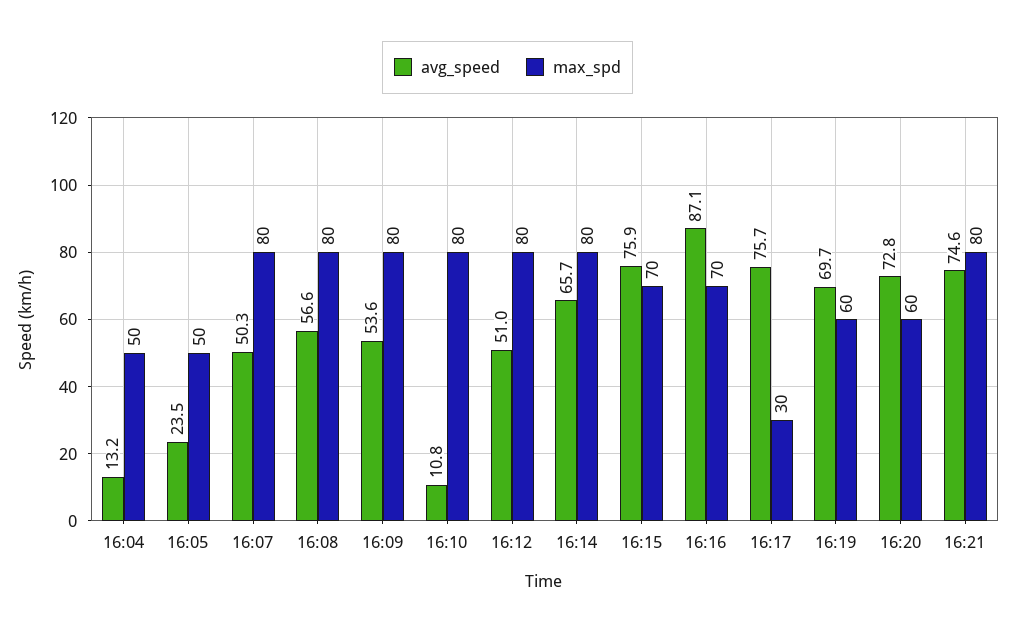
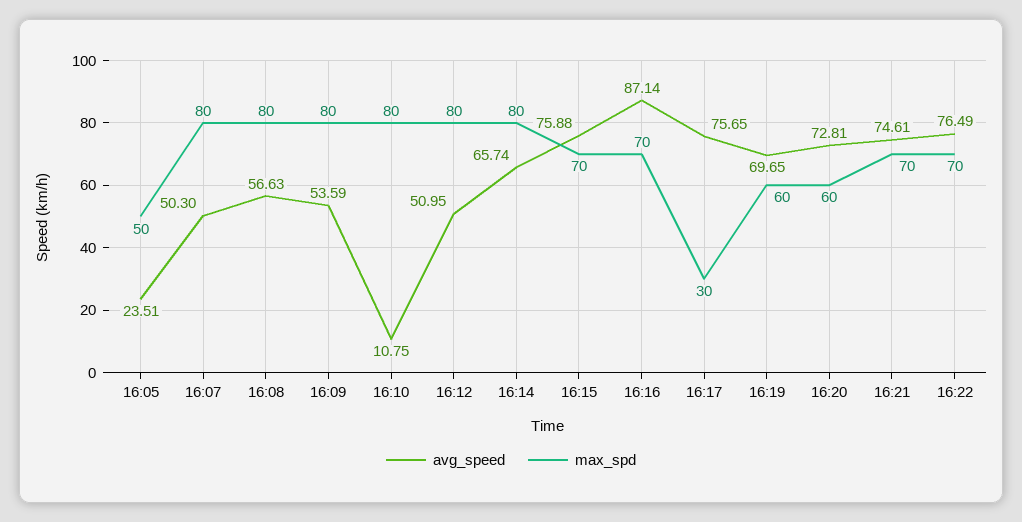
avg_speed, 16:04: 13.2 -> none
max_spd, 16:04: 50 -> none
max_spd, 16:21: 80 -> 70
avg_speed, 16:22: none -> 76.49
max_spd, 16:22: none -> 70

